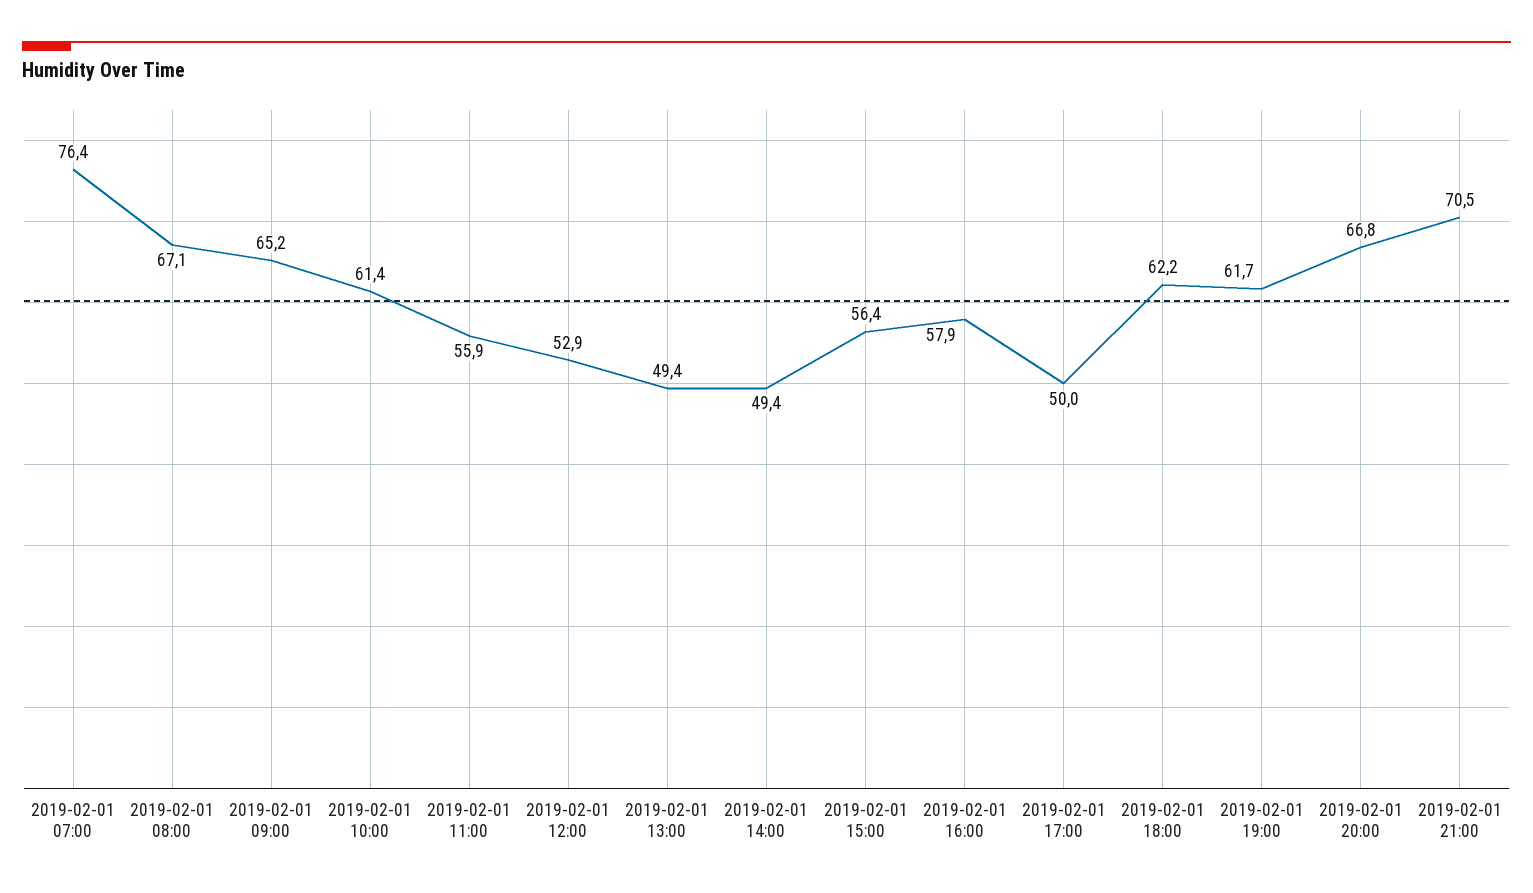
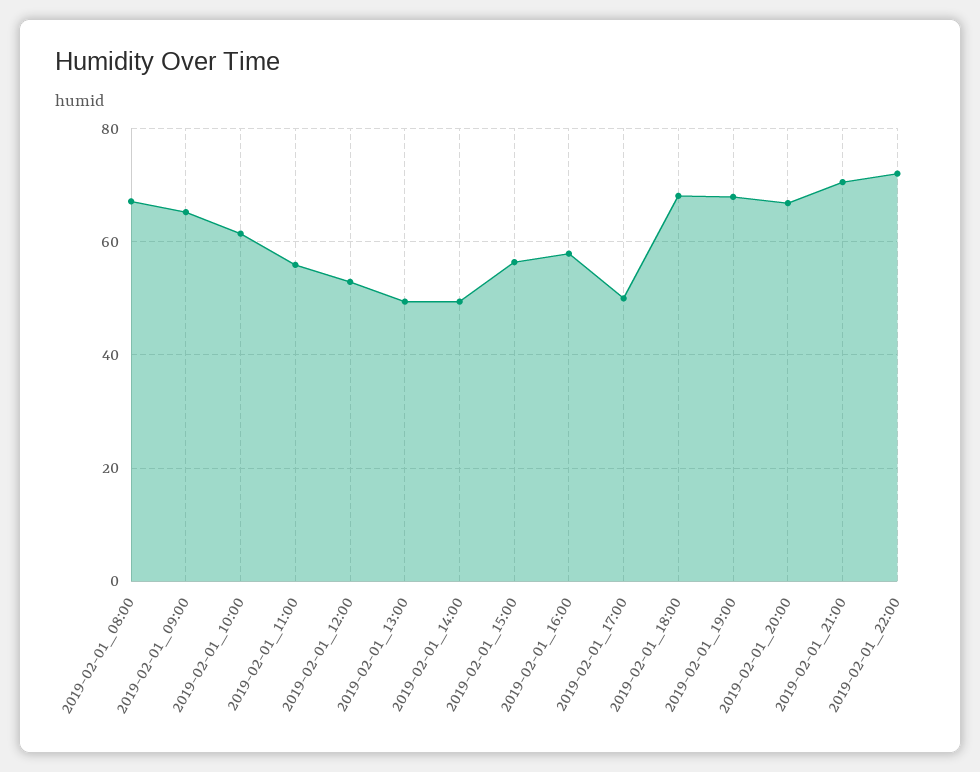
2019-02-01 07:00: 76.4 -> none
2019-02-01 18:00: 62.2 -> 68
2019-02-01 19:00: 61.7 -> 68
2019-02-01_22:00: none -> 72

